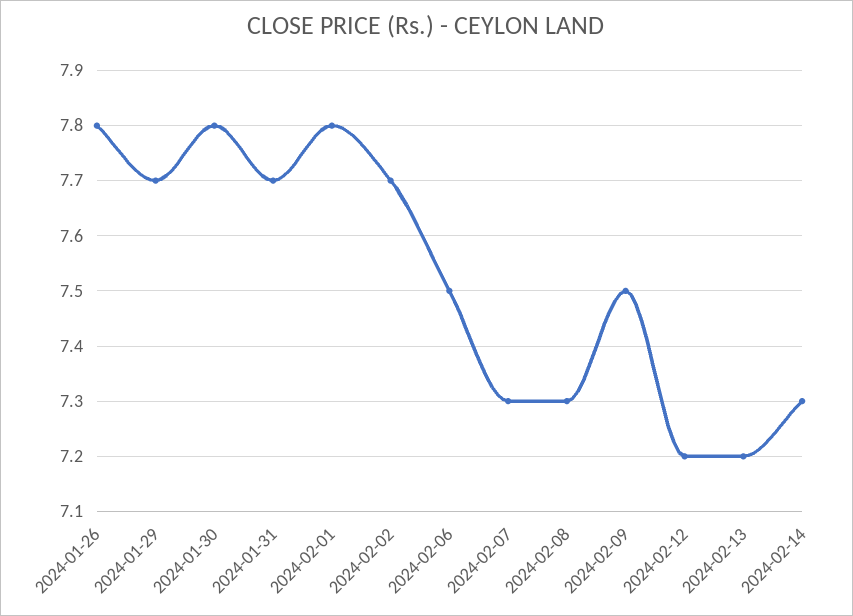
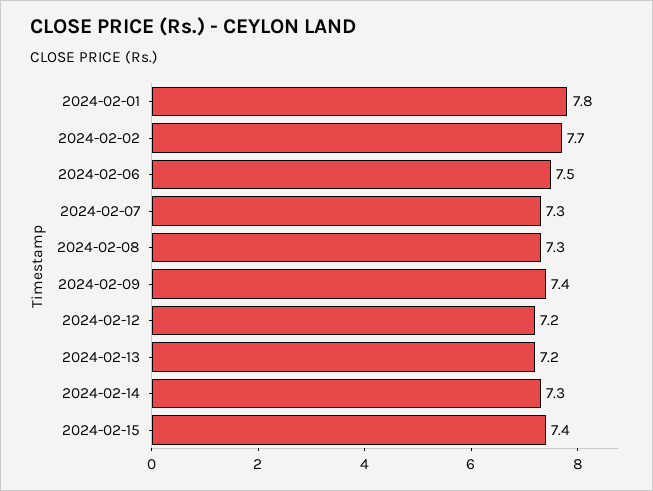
2024-01-26: 7.8 -> none
2024-01-29: 7.7 -> none
2024-01-30: 7.8 -> none
2024-01-31: 7.7 -> none
2024-02-09: 7.5 -> 7.4
2024-02-15: none -> 7.4

